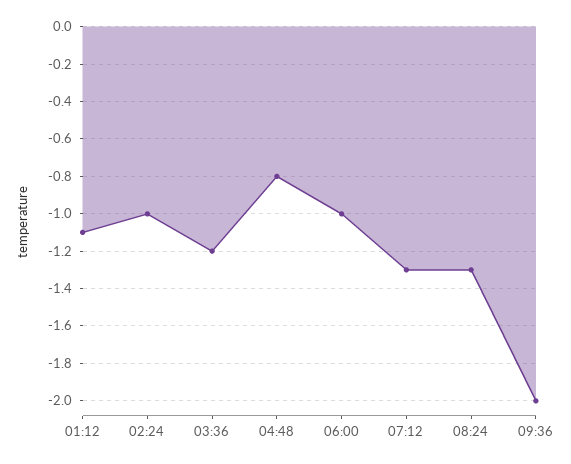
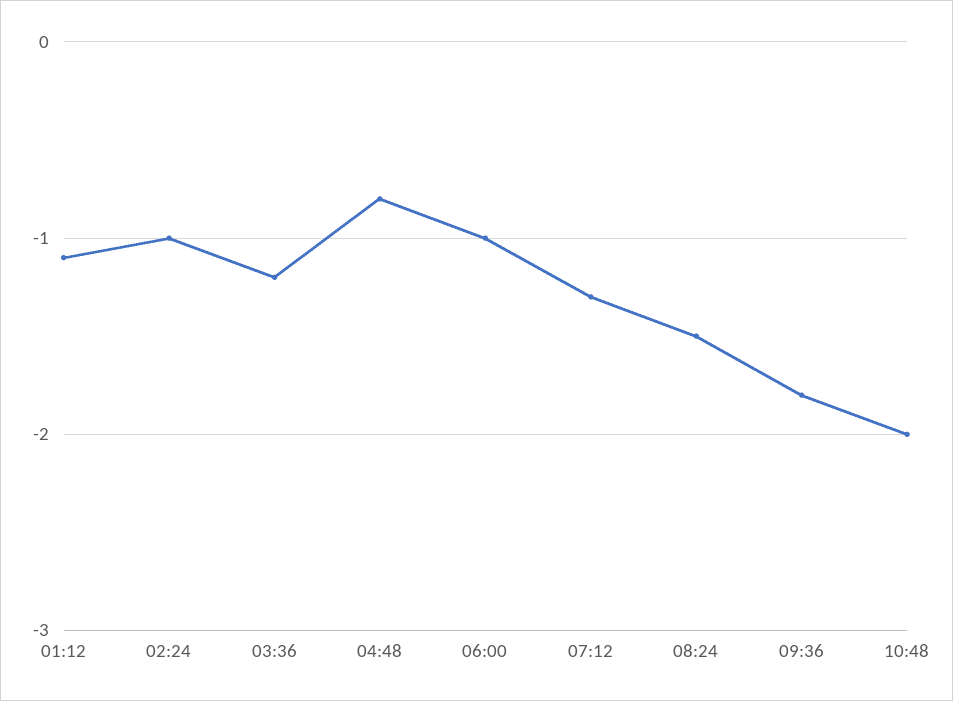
08:24: -1.3 -> -1.5
09:36: -2 -> -1.8
10:48: none -> -2

